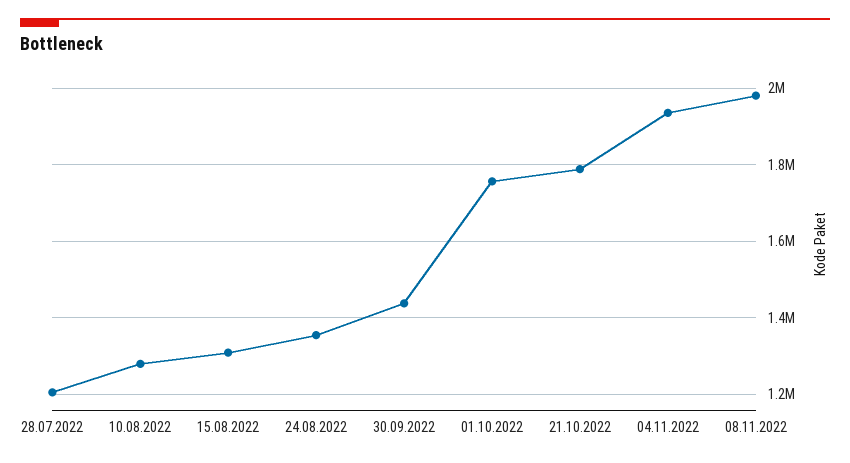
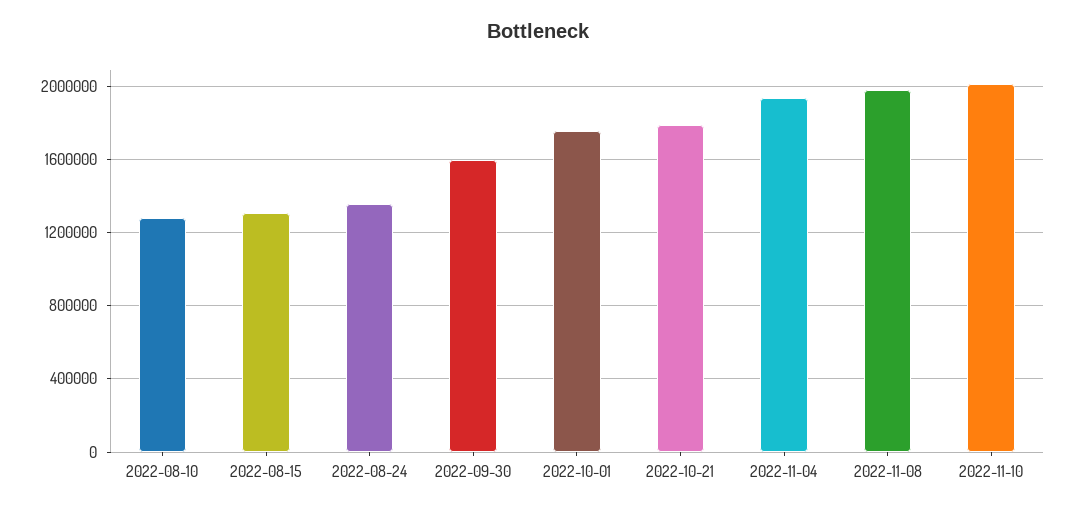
28.07.2022: 1200000 -> none
30.09.2022: 1440000 -> 1600000
2022-11-10: none -> 2000000

